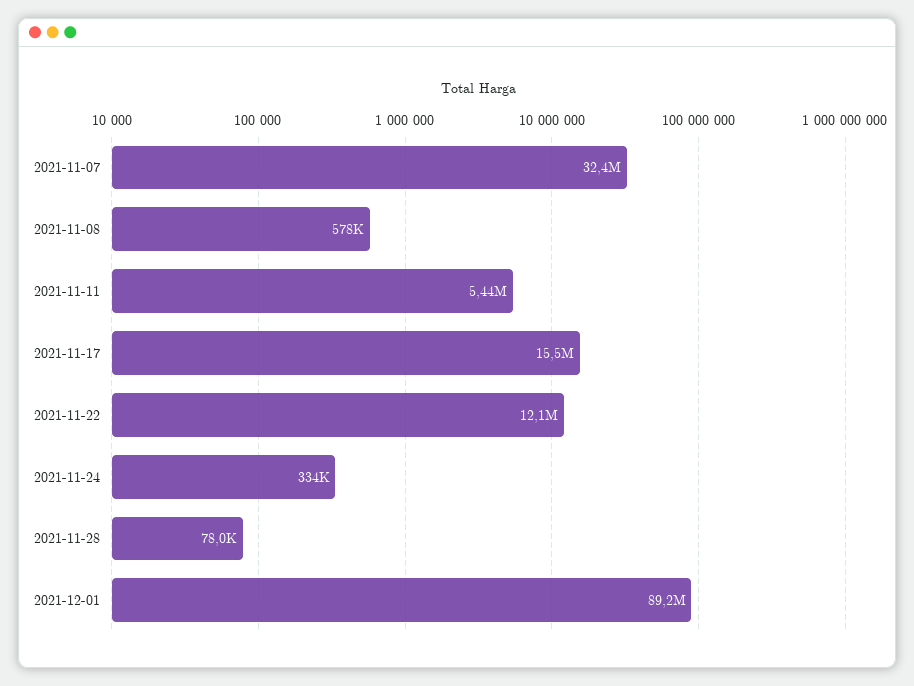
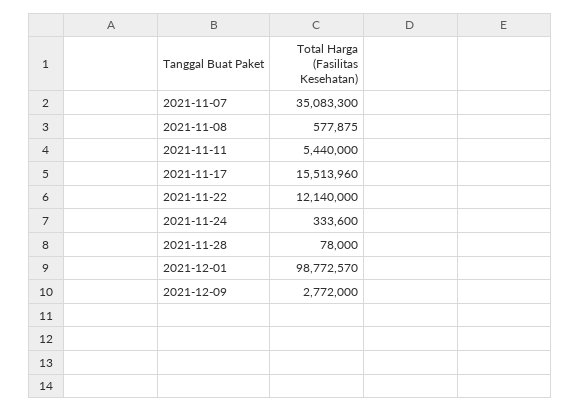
2021-11-07: 32400000 -> 35083300
2021-12-01: 89200000 -> 98772570
2021-12-09: none -> 2772000

